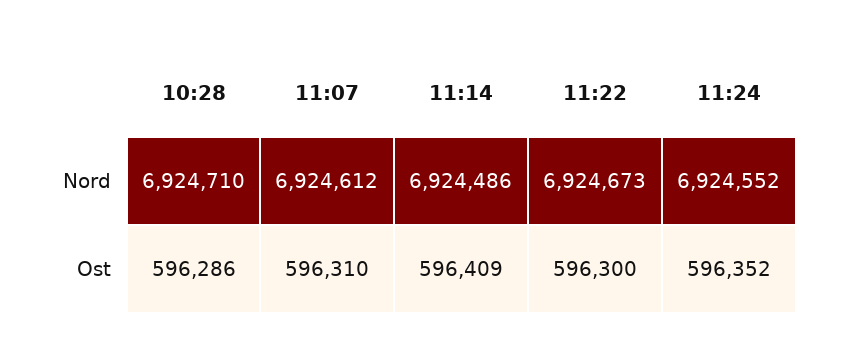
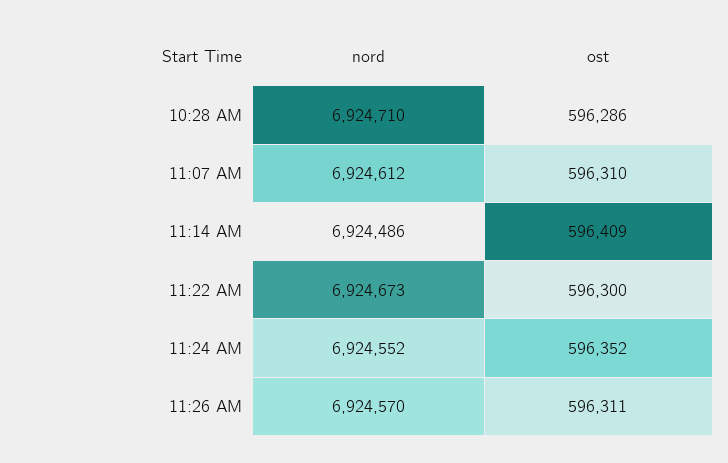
11:26 AM, Nord: none -> 6924570
11:26 AM, Ost: none -> 596311

